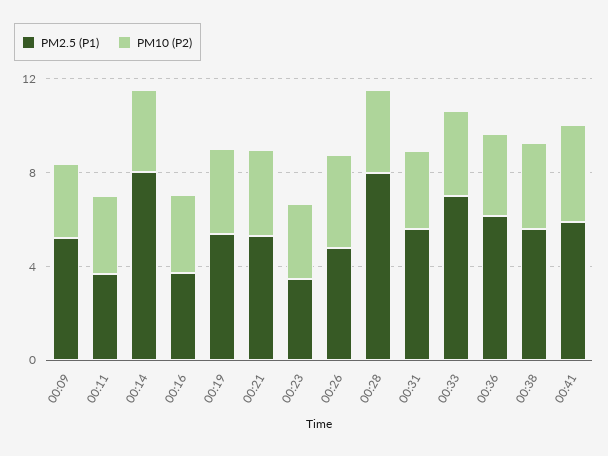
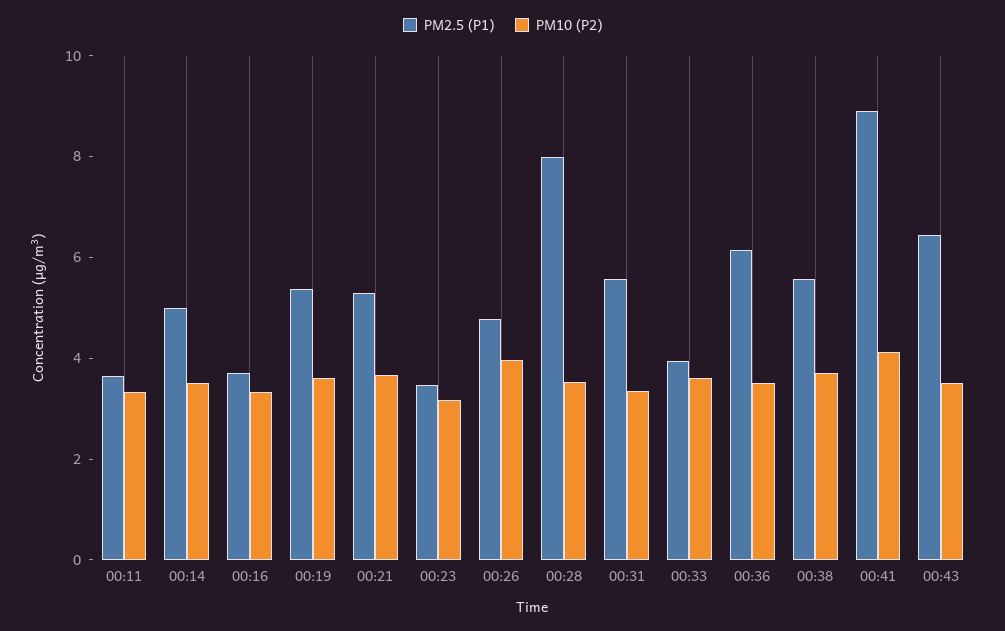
PM2.5 (P1), 00:09: 5 -> none
PM10 (P2), 00:09: 3 -> none
PM2.5 (P1), 00:14: 8 -> 5
PM2.5 (P1), 00:33: 7 -> 4
PM2.5 (P1), 00:41: 6 -> 9
PM2.5 (P1), 00:43: none -> 6.5
PM10 (P2), 00:43: none -> 3.5

